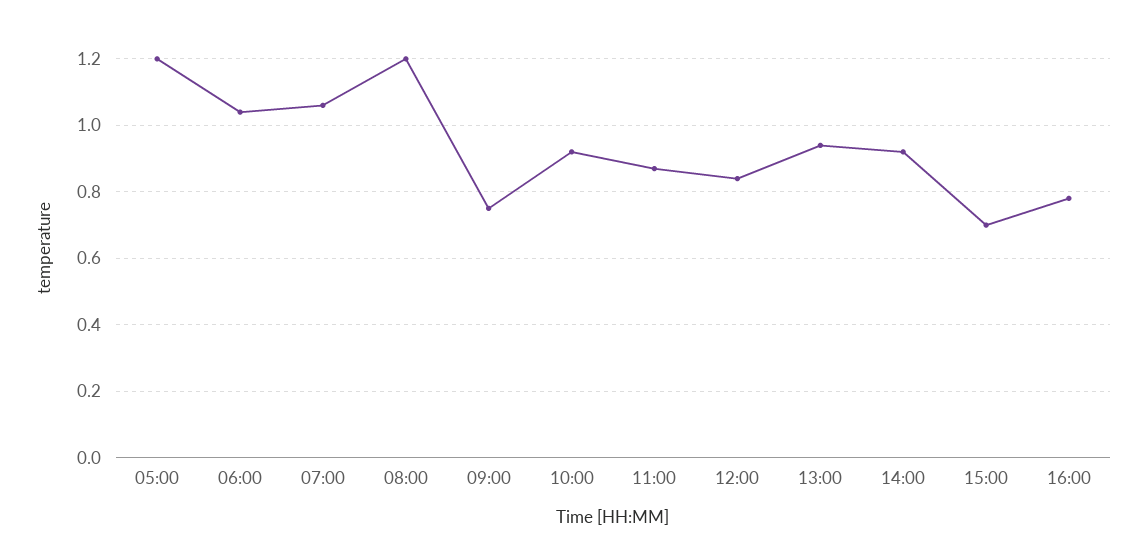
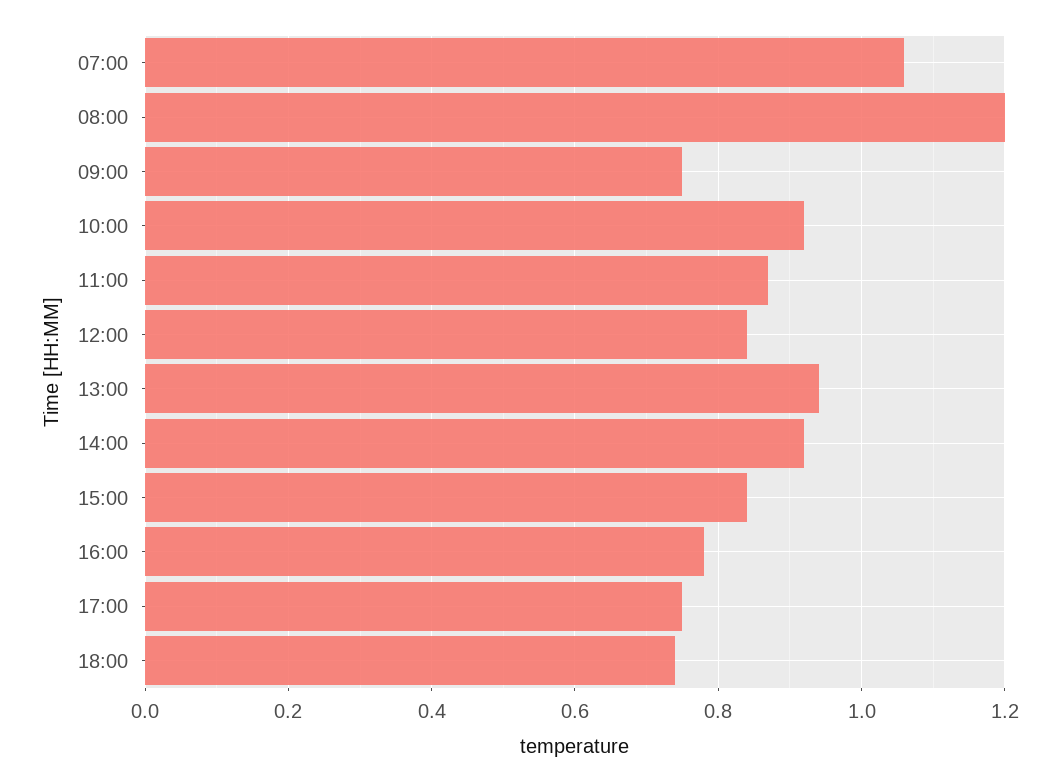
05:00: 1.2 -> none
06:00: 1.05 -> none
15:00: 0.7 -> 0.85
17:00: none -> 0.75
18:00: none -> 0.75

